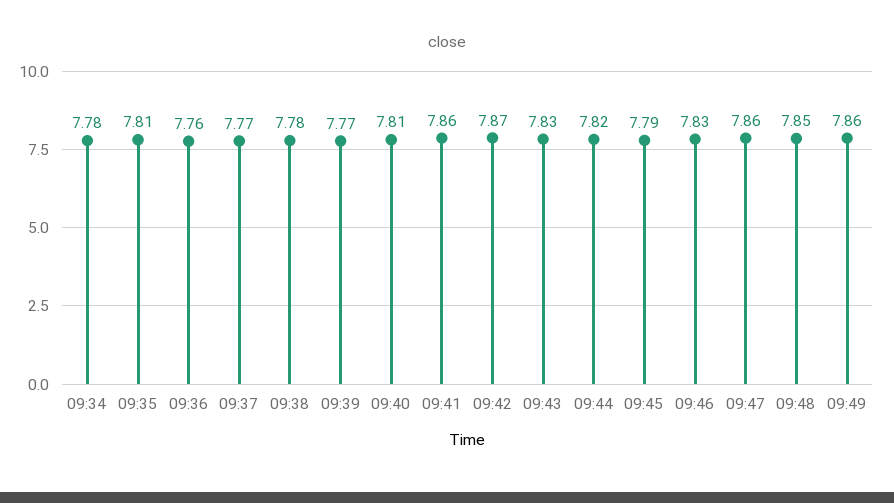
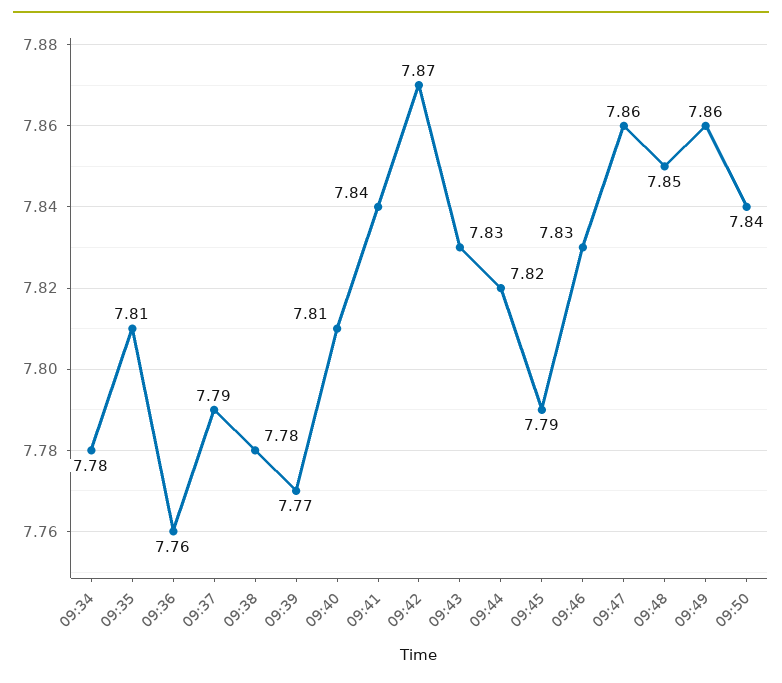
09:37: 7.77 -> 7.79
09:41: 7.86 -> 7.84
09:50: none -> 7.84

